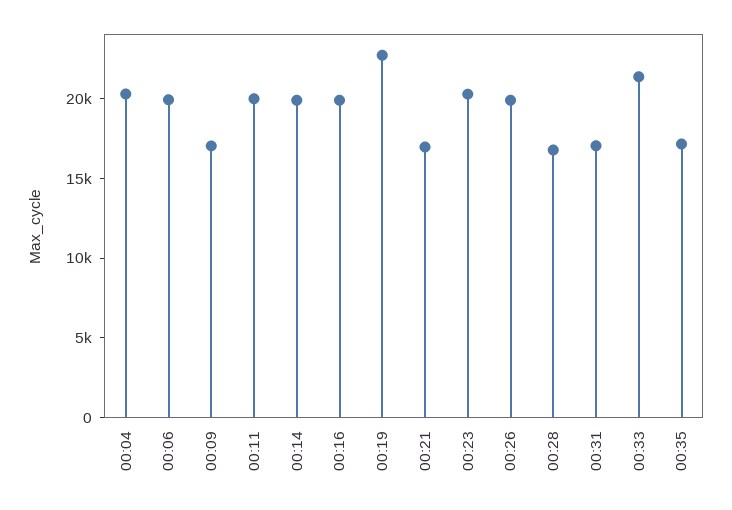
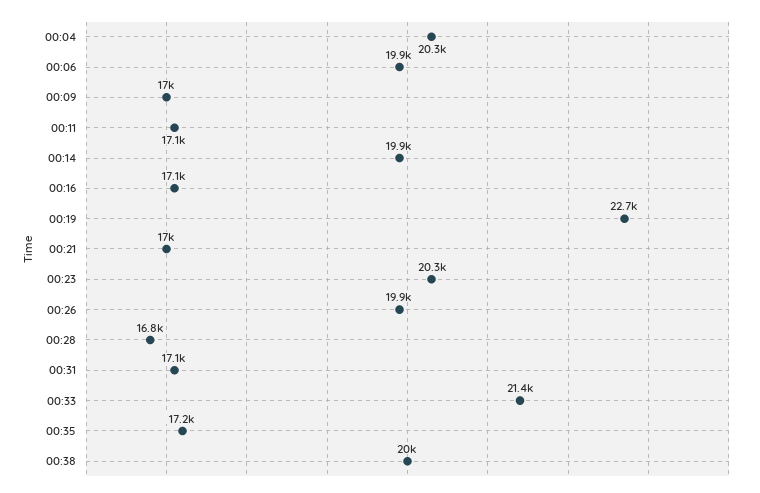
00:11: 20000 -> 17100
00:16: 20000 -> 17100
00:38: none -> 20000

